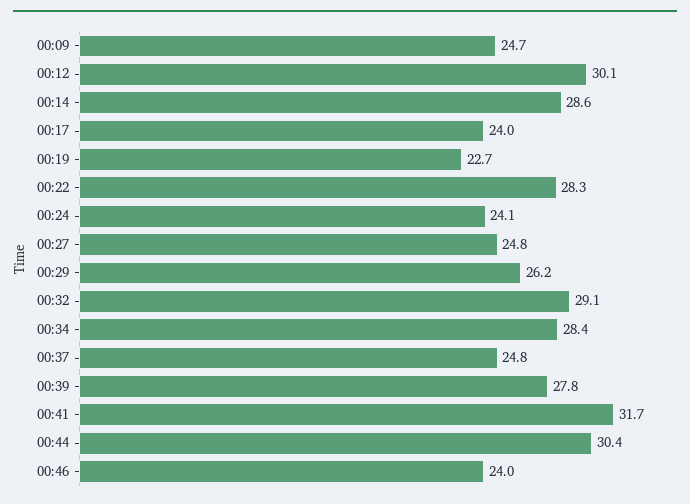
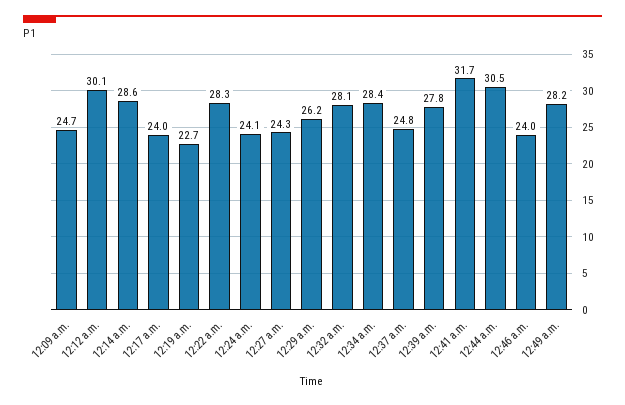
00:27: 24.8 -> 24.3
00:32: 29.1 -> 28.1
00:44: 30.4 -> 30.5
12:49 a.m.: none -> 28.2

